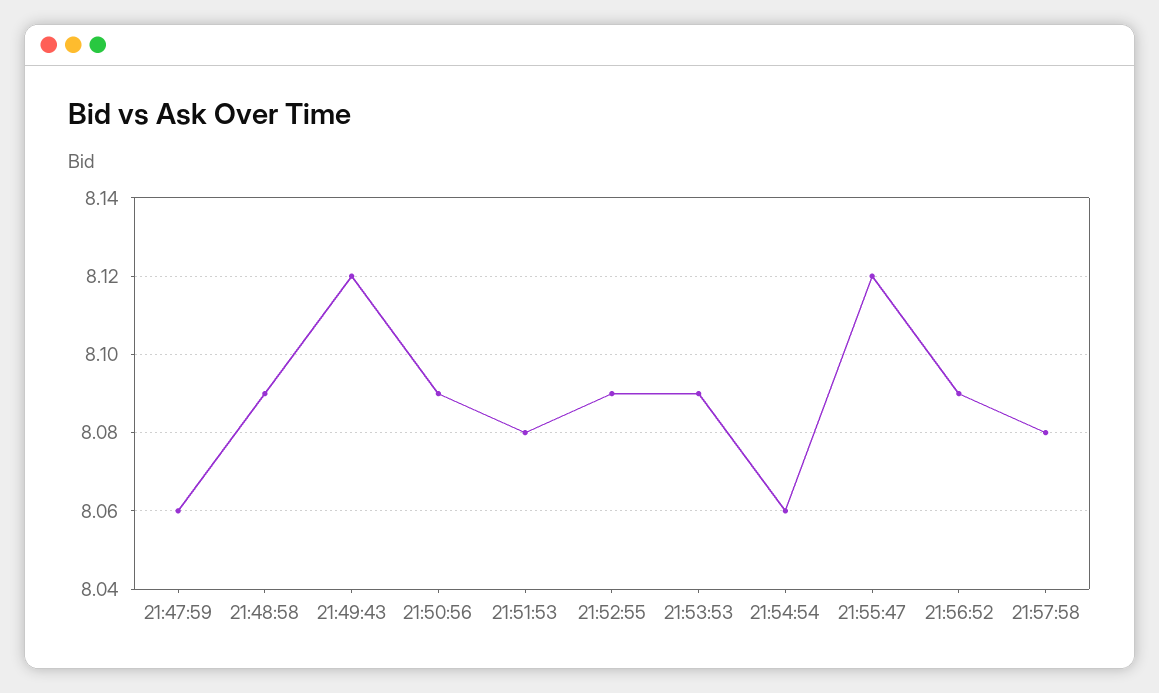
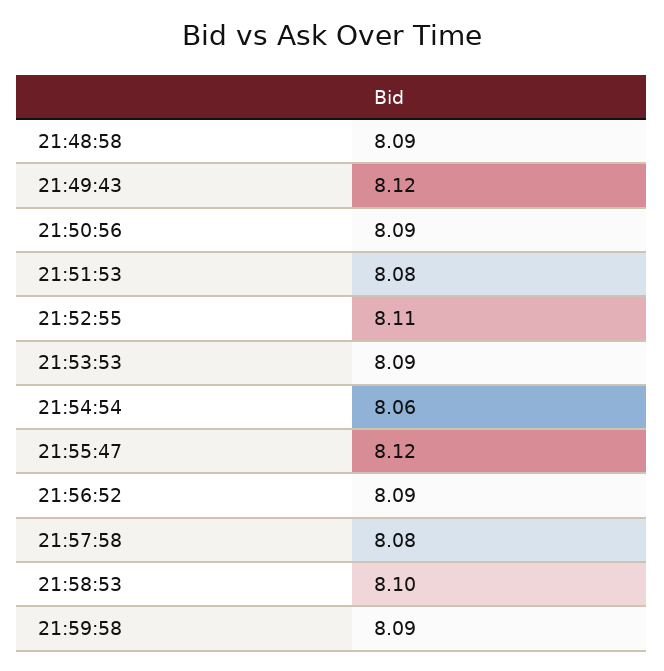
21:47:59: 8.06 -> none
21:52:55: 8.09 -> 8.11
21:58:53: none -> 8.1
21:59:58: none -> 8.09

